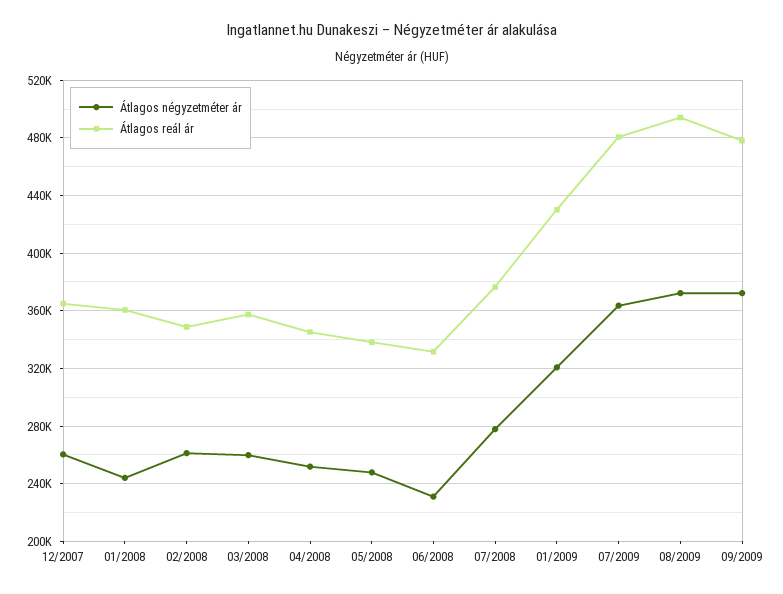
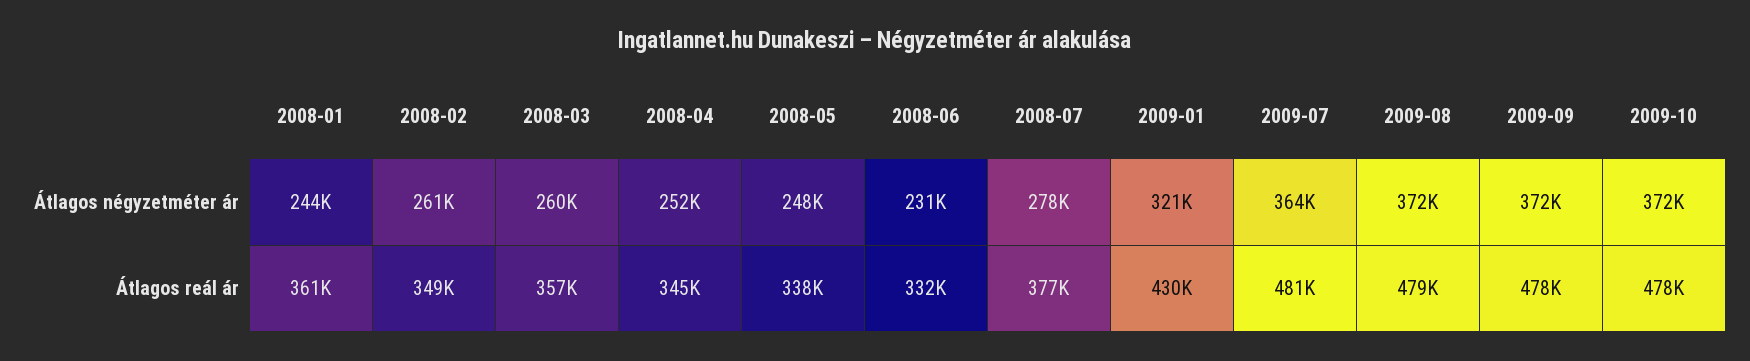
Átlagos négyzetméter ár, 12/2007: 260000 -> none
Átlagos reál ár, 12/2007: 365000 -> none
Átlagos reál ár, 08/2009: 495000 -> 479000
Átlagos négyzetméter ár, 2009-10: none -> 372000
Átlagos reál ár, 2009-10: none -> 478000

